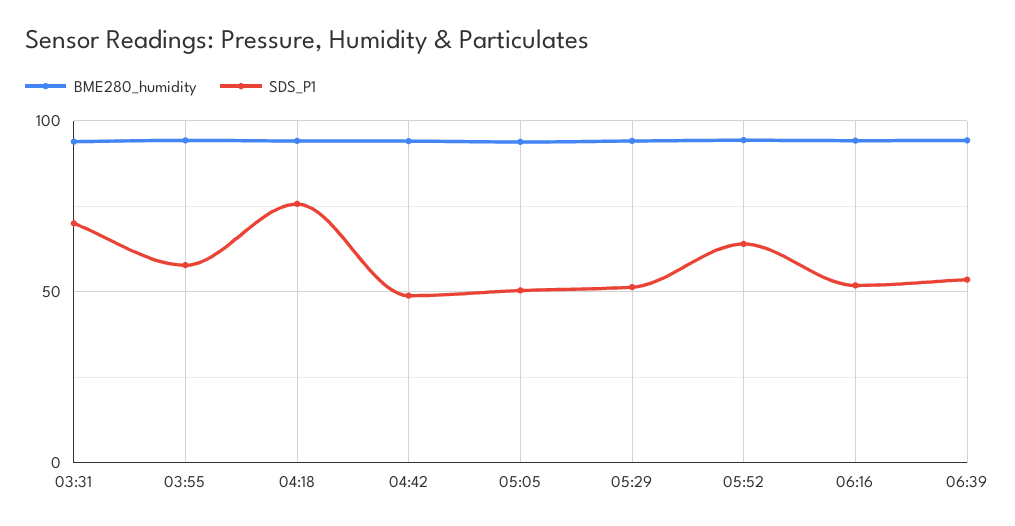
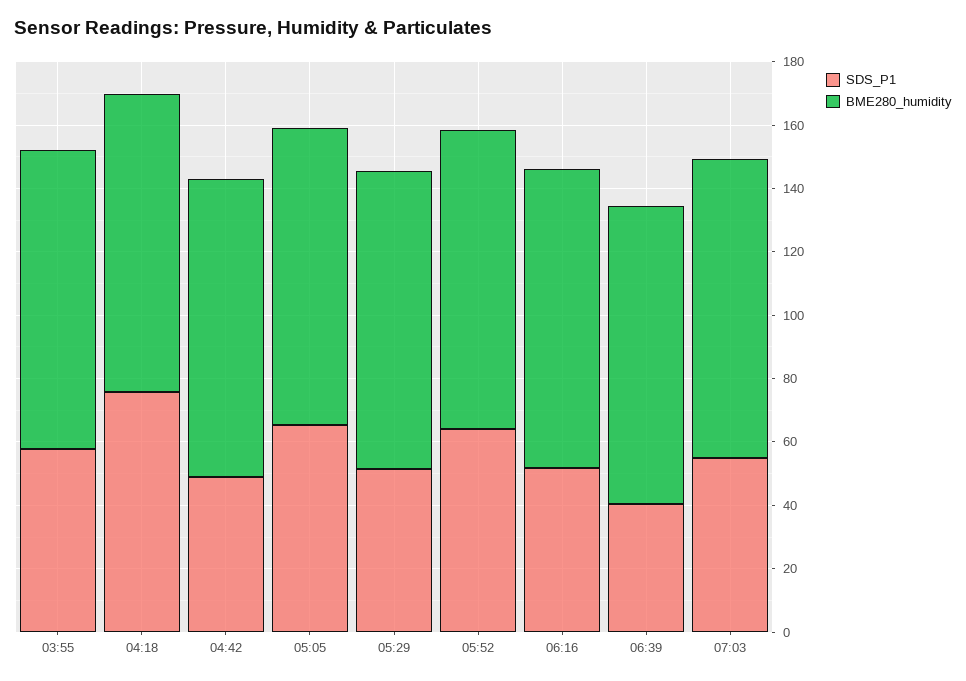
BME280_humidity, 03:31: 95 -> none
SDS_P1, 03:31: 70 -> none
SDS_P1, 05:05: 50 -> 65
SDS_P1, 06:39: 55 -> 40
SDS_P1, 07:03: none -> 55
BME280_humidity, 07:03: none -> 95

